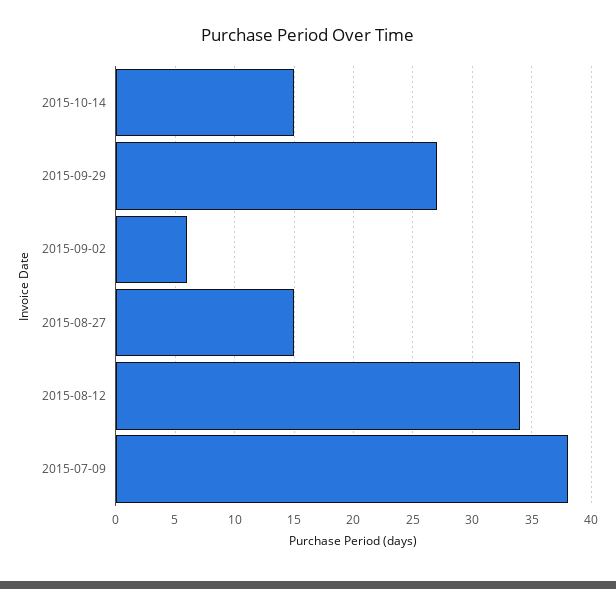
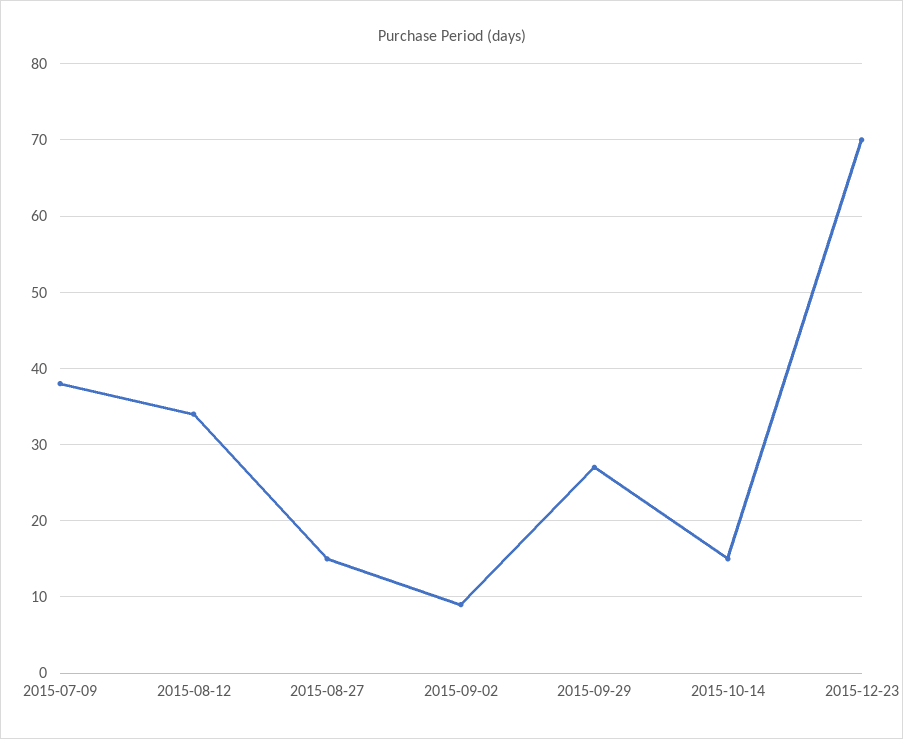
2015-09-02: 6 -> 9
2015-12-23: none -> 70

